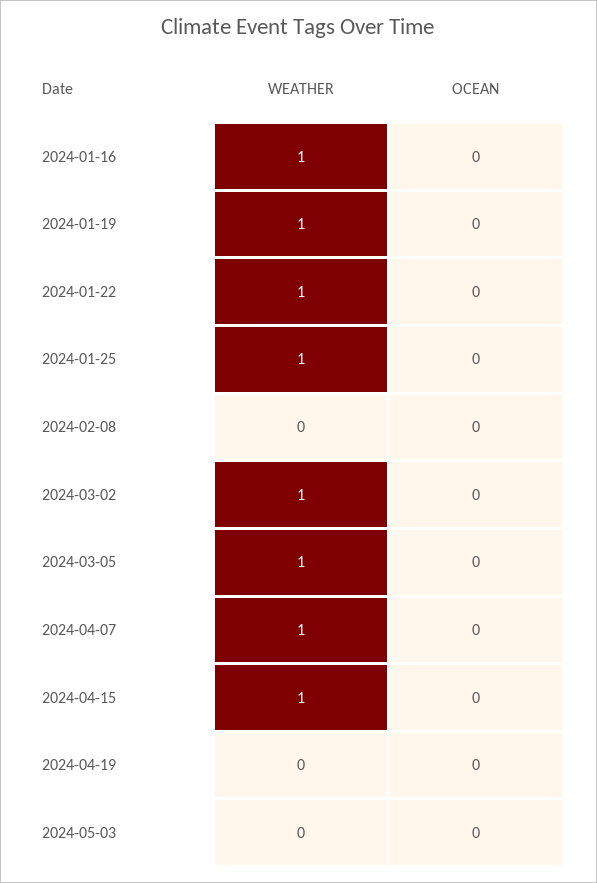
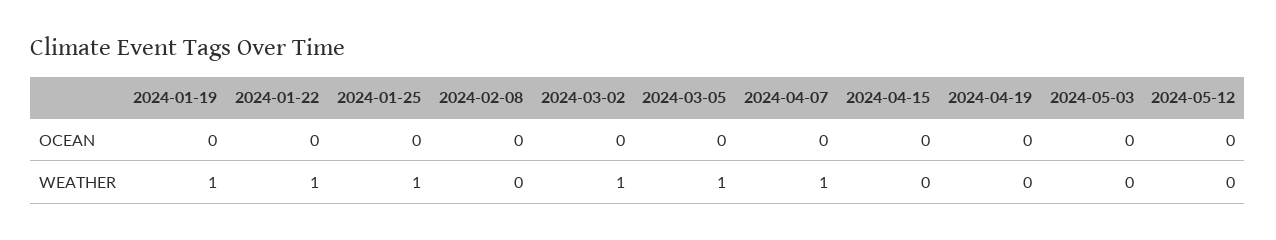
WEATHER, 2024-01-16: 1 -> none
OCEAN, 2024-01-16: 0 -> none
WEATHER, 2024-04-15: 1 -> 0
OCEAN, 2024-05-12: none -> 0
WEATHER, 2024-05-12: none -> 0

